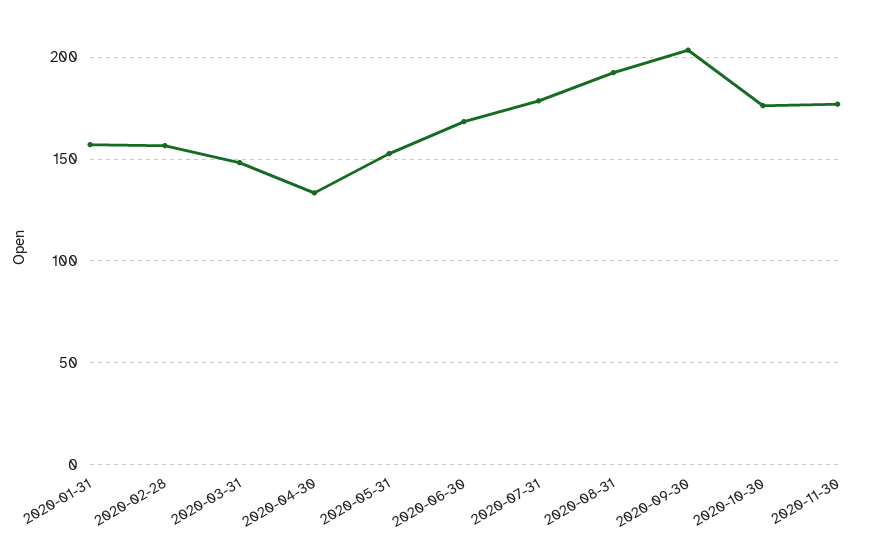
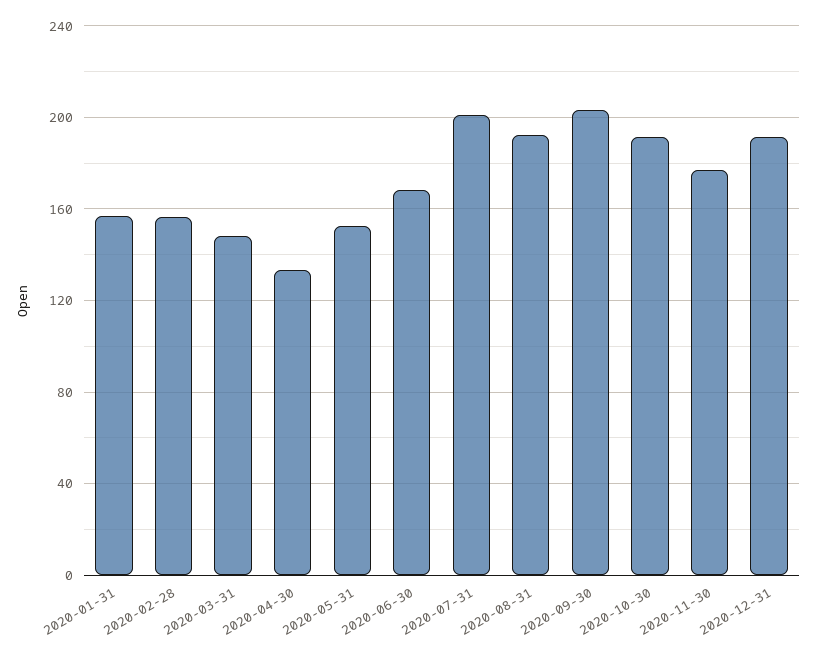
2020-07-31: 180 -> 200
2020-10-30: 175 -> 190
2020-12-31: none -> 190

